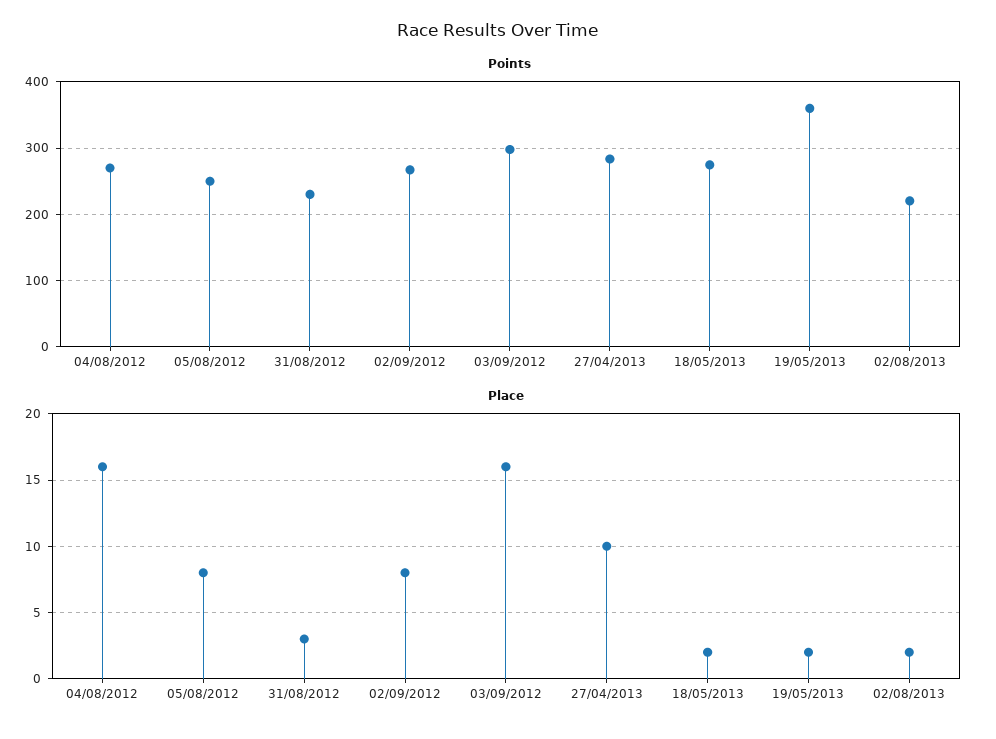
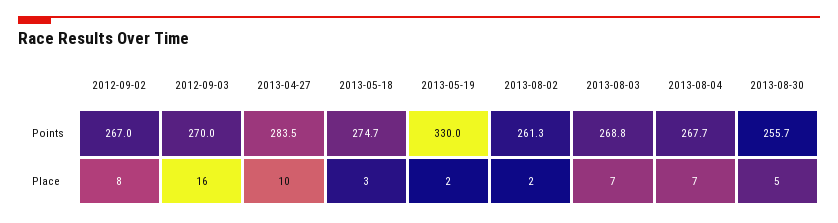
Points, 04/08/2012: 270 -> none
Points, 05/08/2012: 250 -> none
Points, 31/08/2012: 230 -> none
Points, 03/09/2012: 300 -> 270
Points, 19/05/2013: 360 -> 330
Points, 02/08/2013: 220 -> 261.3
Place, 04/08/2012: 16 -> none
Place, 05/08/2012: 8 -> none
Place, 31/08/2012: 3 -> none
Place, 18/05/2013: 2 -> 3
Points, 2013-08-03: none -> 268.8
Points, 2013-08-04: none -> 267.7
Points, 2013-08-30: none -> 255.7
Place, 2013-08-03: none -> 7
Place, 2013-08-04: none -> 7
Place, 2013-08-30: none -> 5

